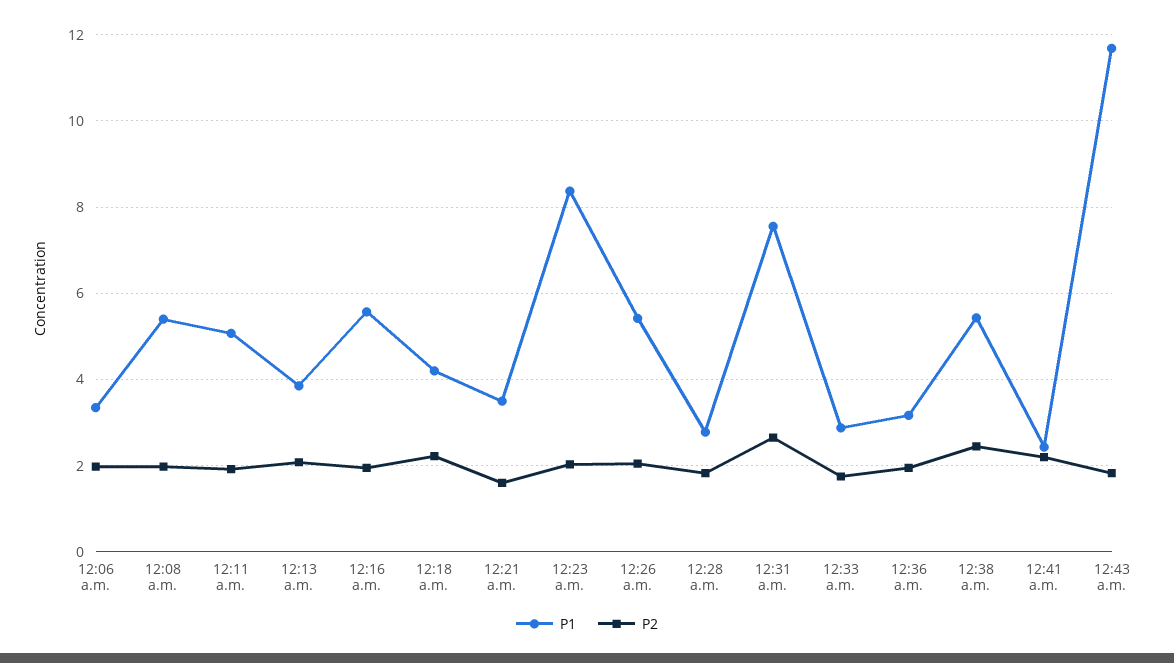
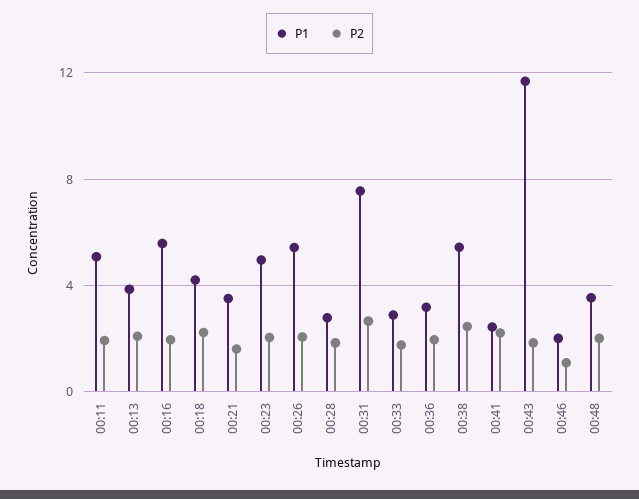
P1, 12:06 a.m.: 3.4 -> none
P2, 12:06 a.m.: 2 -> none
P1, 12:08 a.m.: 5.4 -> none
P2, 12:08 a.m.: 2 -> none
P1, 12:23 a.m.: 8.4 -> 5
P1, 00:46: none -> 2
P2, 00:46: none -> 1
P1, 00:48: none -> 3.5
P2, 00:48: none -> 2

